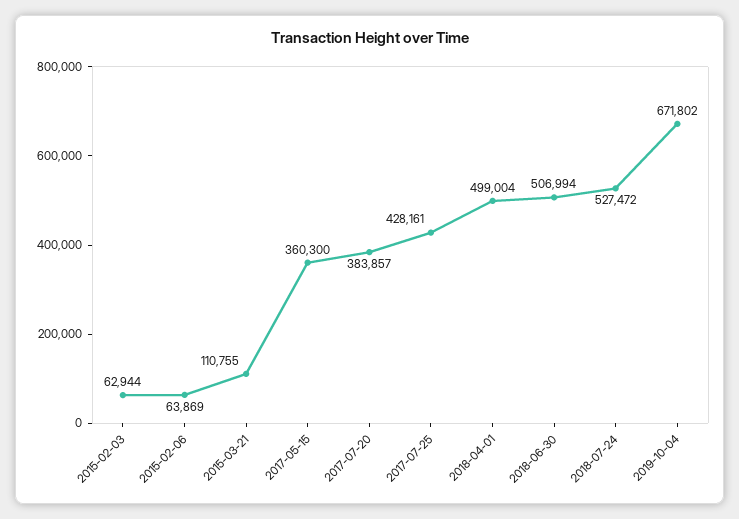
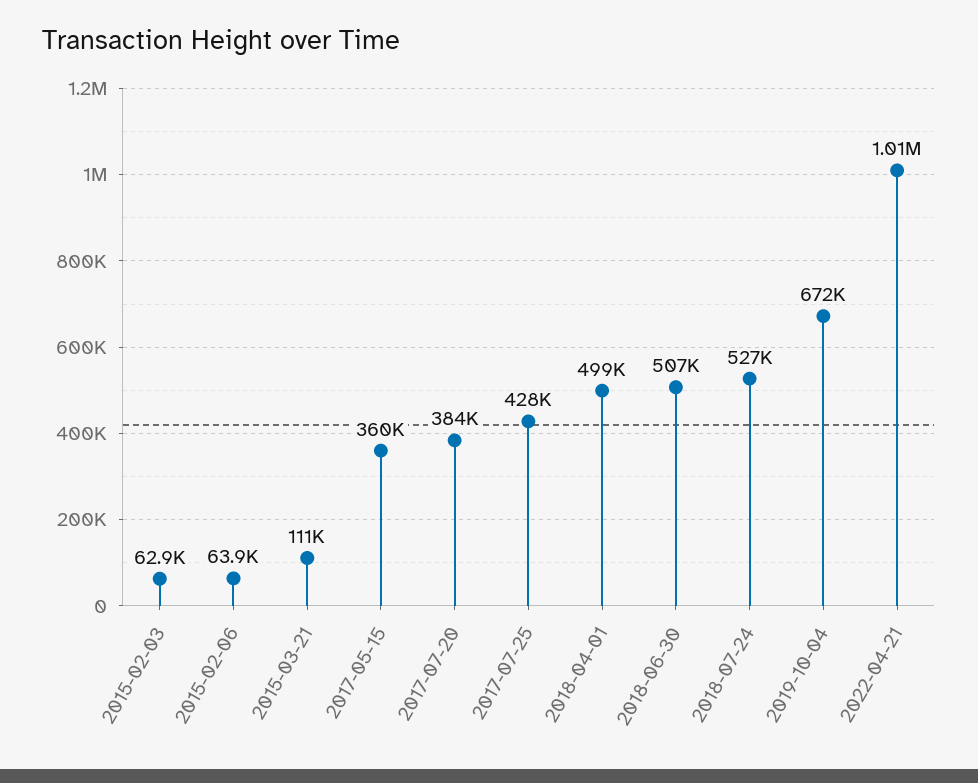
2022-04-21: none -> 1010000

